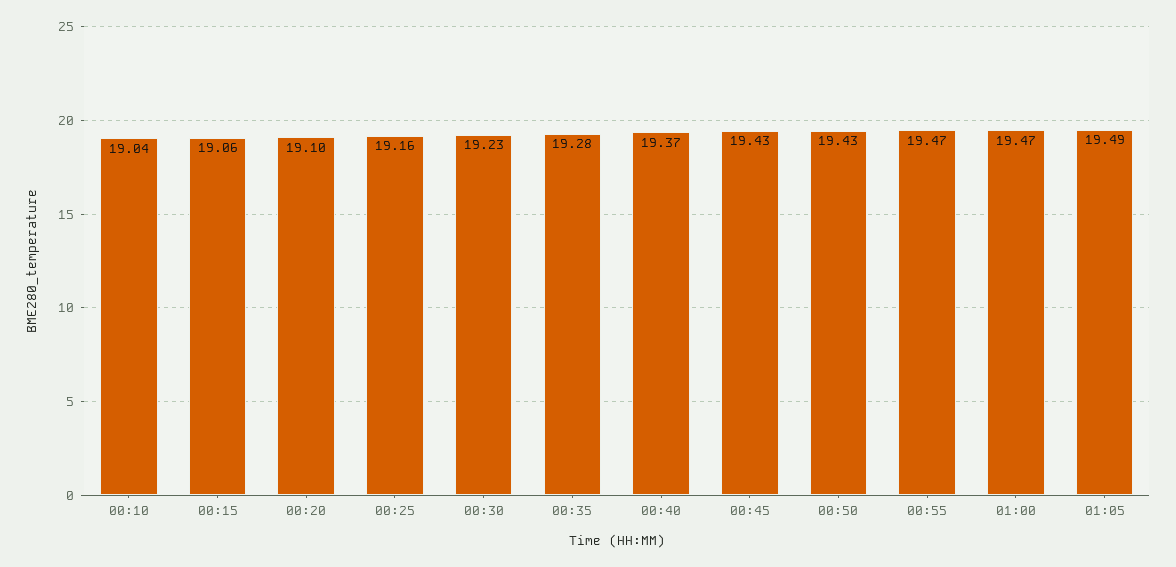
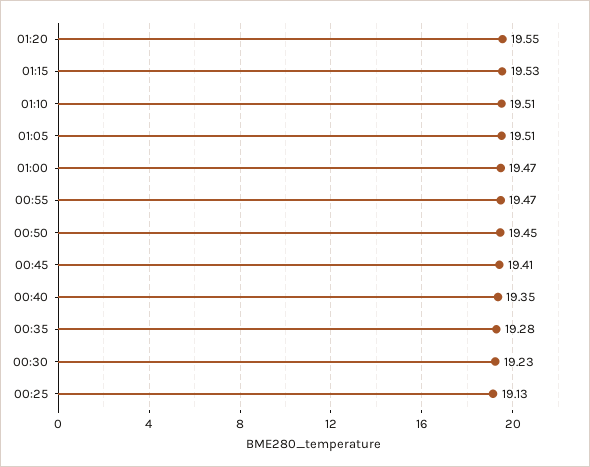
00:10: 19.04 -> none
00:15: 19.06 -> none
00:20: 19.1 -> none
00:25: 19.16 -> 19.13
00:40: 19.37 -> 19.35
00:45: 19.43 -> 19.41
00:50: 19.43 -> 19.45
01:05: 19.49 -> 19.51
01:20: none -> 19.55
01:15: none -> 19.53
01:10: none -> 19.51

